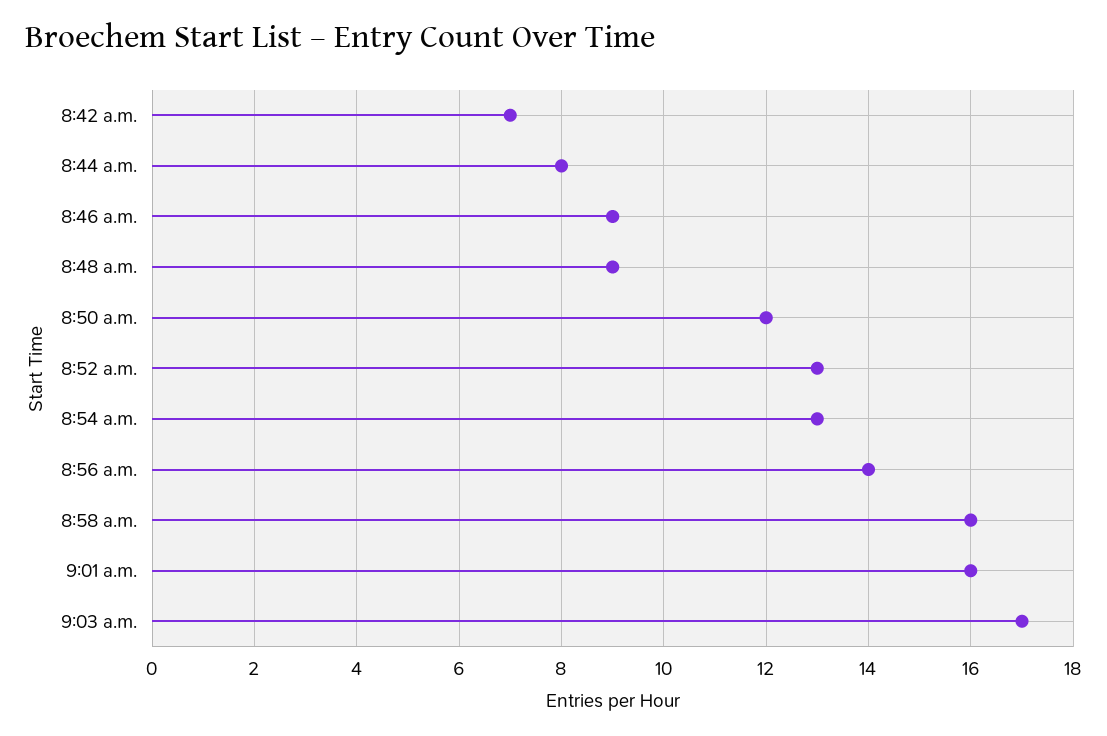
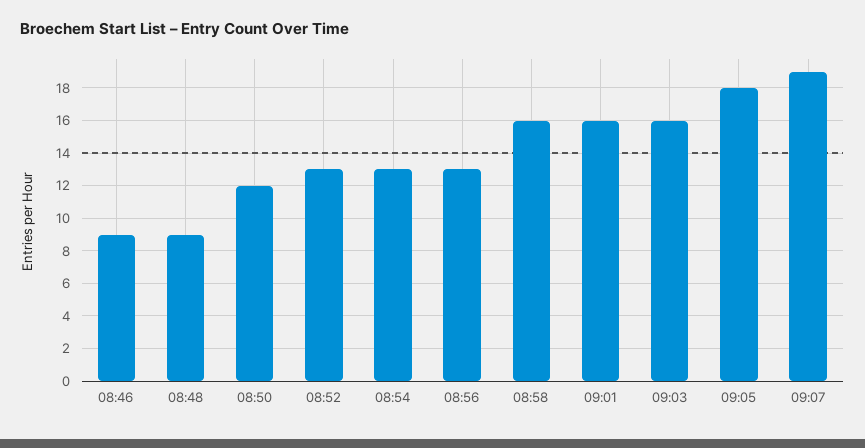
8:42 a.m.: 7 -> none
8:44 a.m.: 8 -> none
8:56 a.m.: 14 -> 13
9:03 a.m.: 17 -> 16
09:05: none -> 18
09:07: none -> 19

